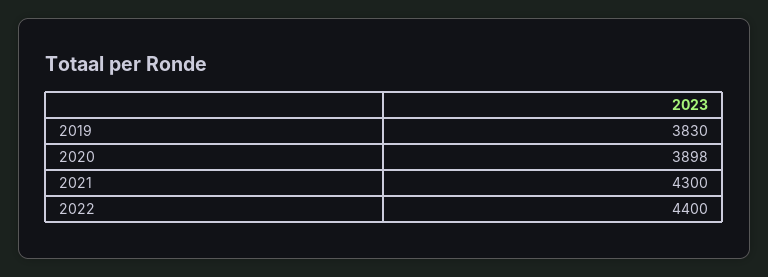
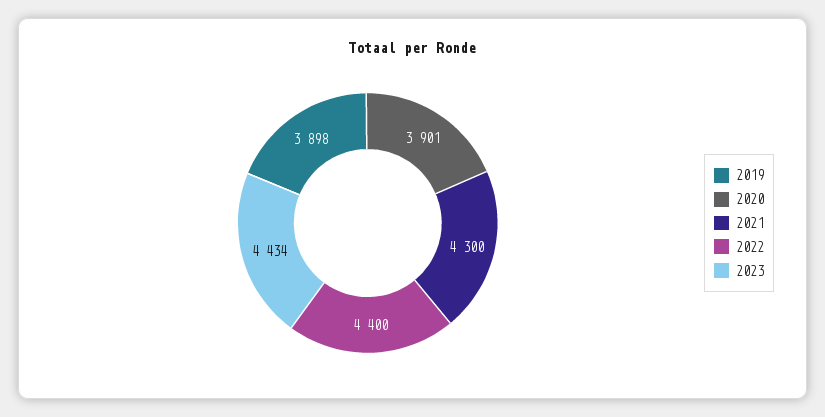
2019: 3830 -> 3898
2020: 3898 -> 3901
2023: none -> 4434

